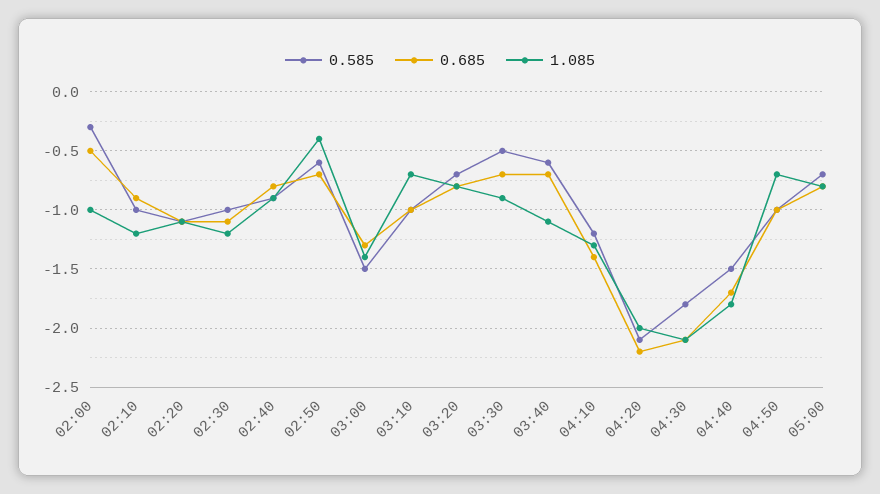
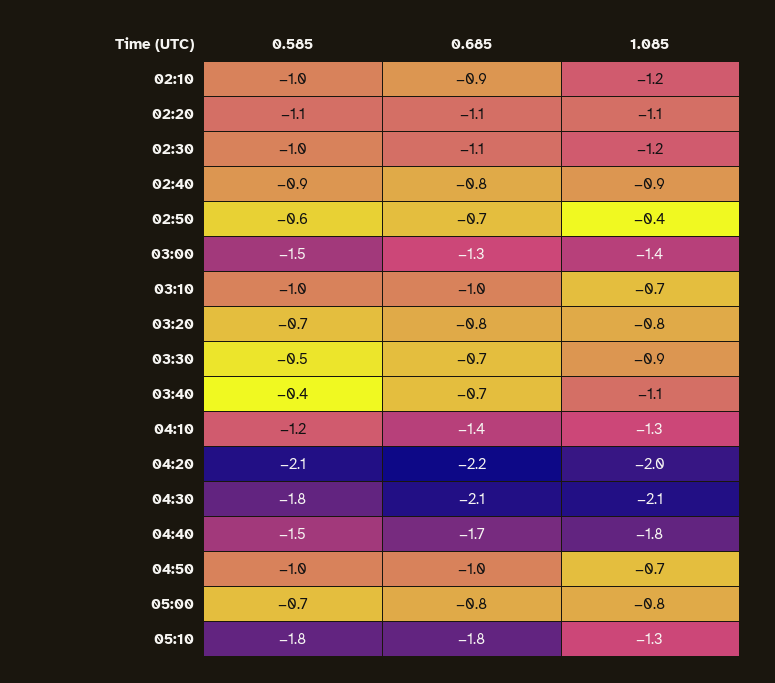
0.585, 02:00: -0.3 -> none
0.685, 02:00: -0.5 -> none
1.085, 02:00: -1 -> none
0.585, 03:40: -0.6 -> -0.4
0.585, 05:10: none -> -1.8
0.685, 05:10: none -> -1.8
1.085, 05:10: none -> -1.3

